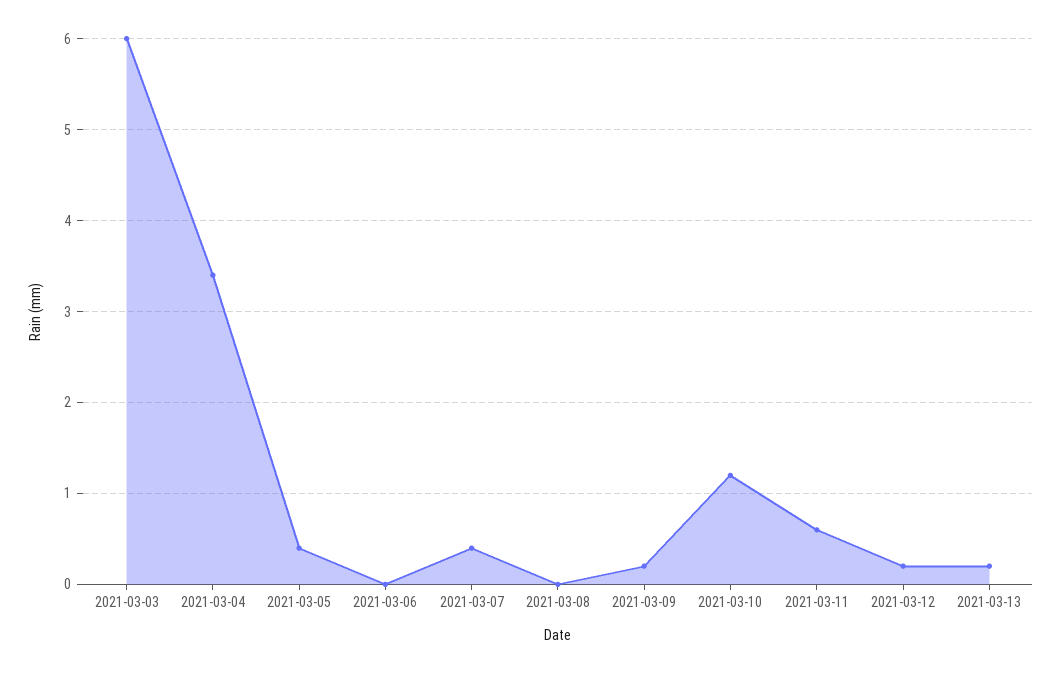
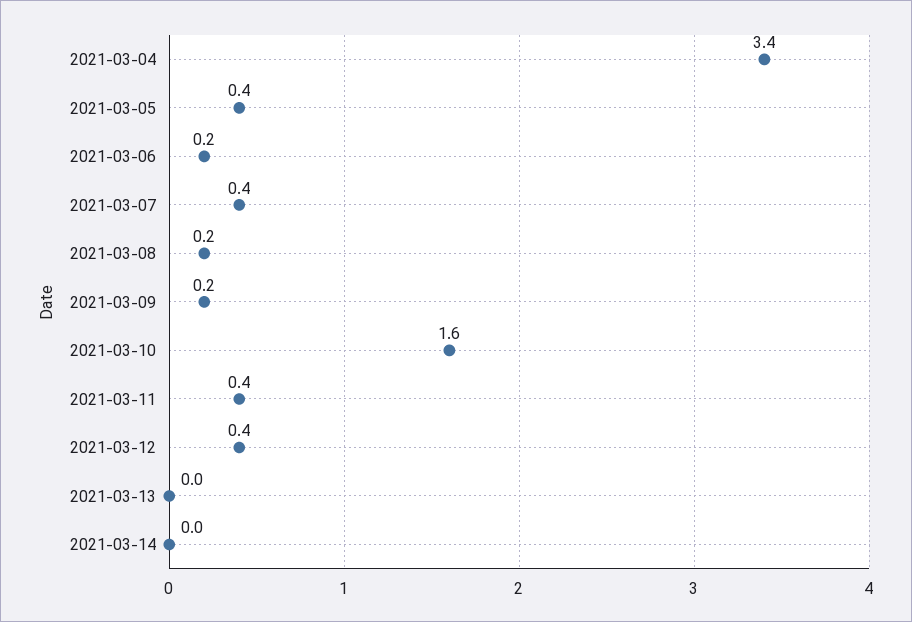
2021-03-03: 6 -> none
2021-03-06: 0 -> 0.2
2021-03-08: 0 -> 0.2
2021-03-10: 1.2 -> 1.6
2021-03-11: 0.6 -> 0.4
2021-03-12: 0.2 -> 0.4
2021-03-13: 0.2 -> 0
2021-03-14: none -> 0

